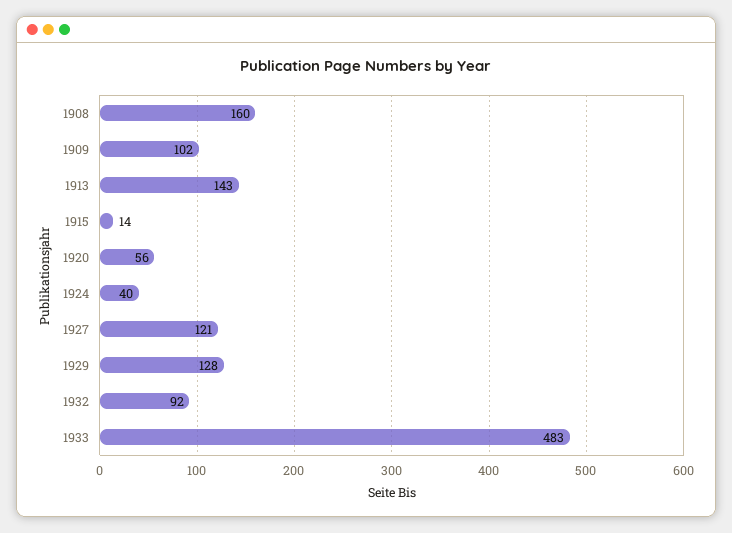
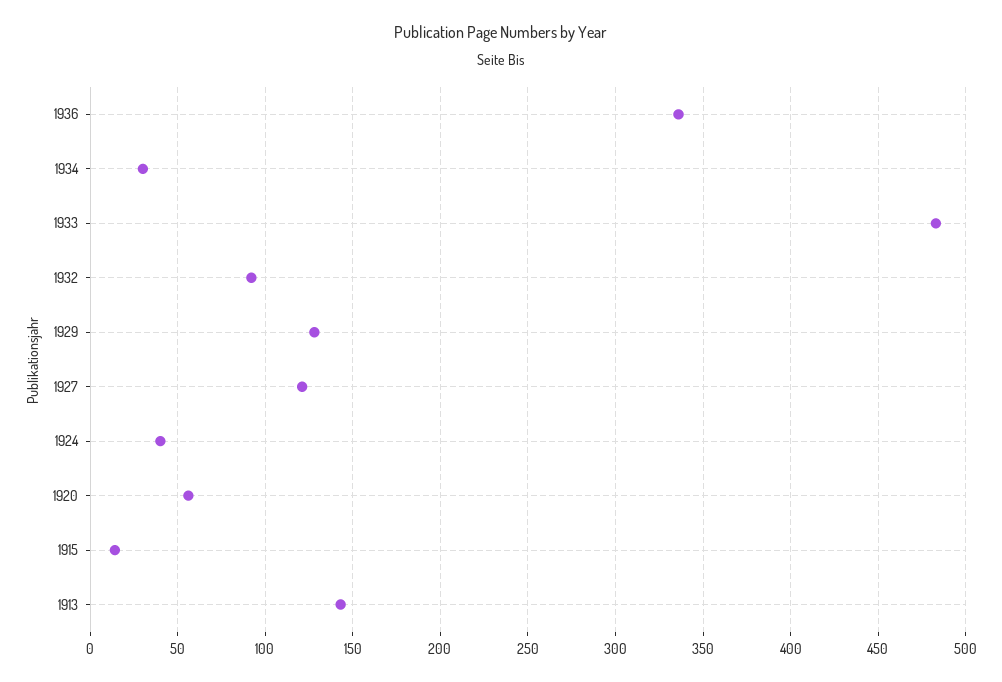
1908: 160 -> none
1909: 102 -> none
1936: none -> 335
1934: none -> 30

